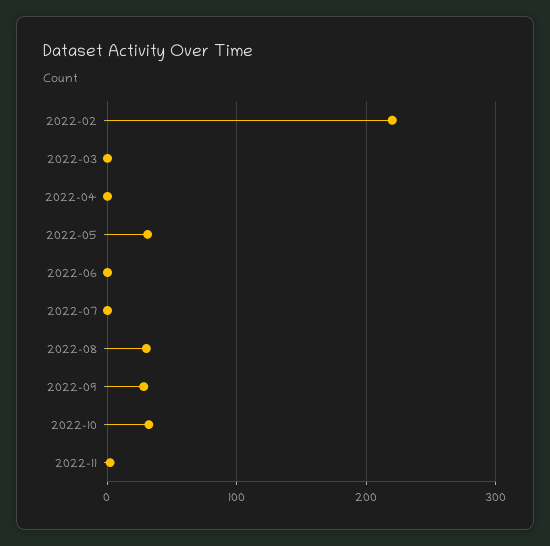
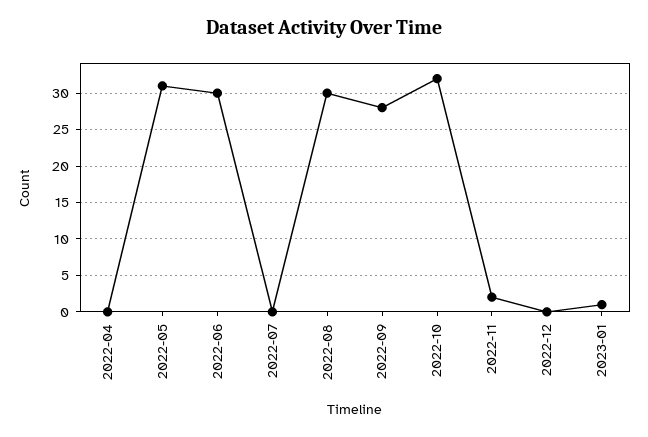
2022-02: 220 -> none
2022-03: 0 -> none
2022-06: 0 -> 30
2022-12: none -> 0
2023-01: none -> 1

